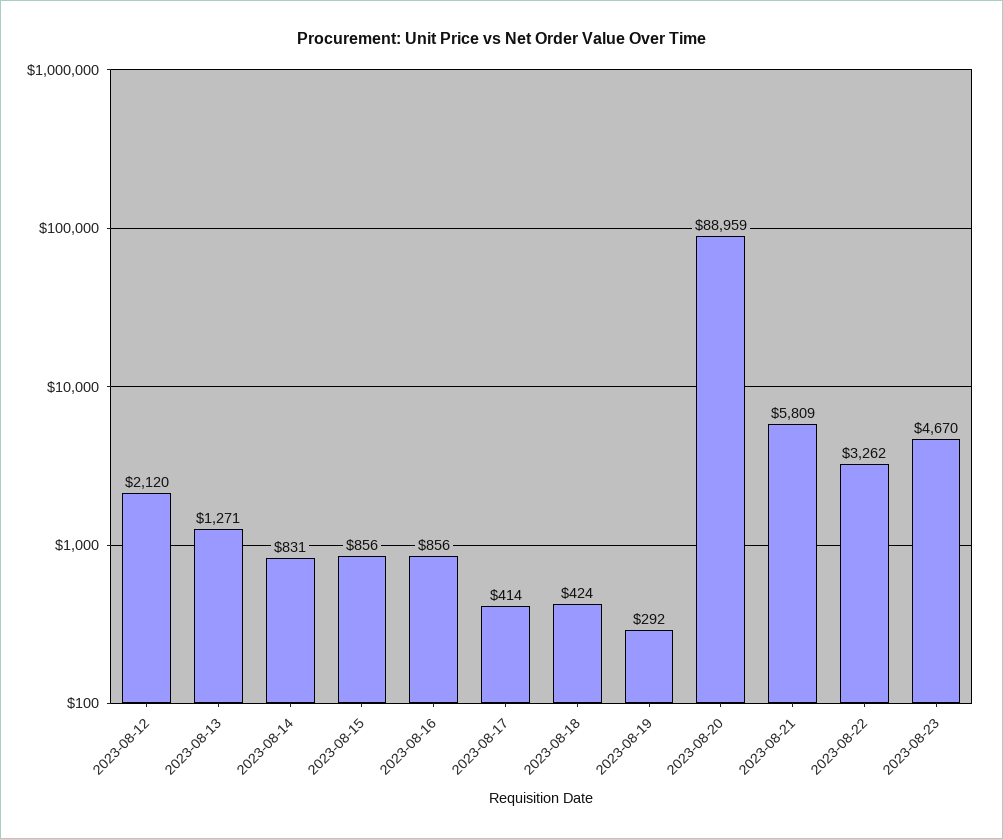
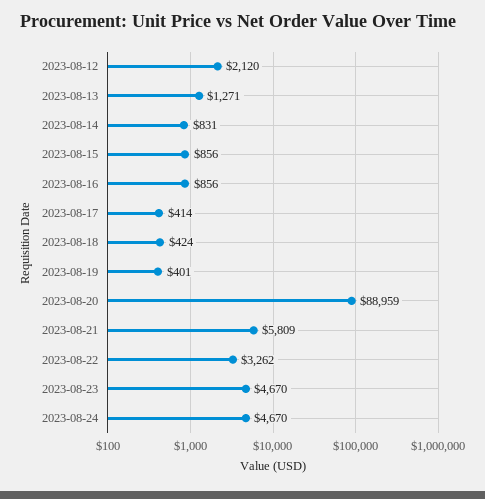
2023-08-19: 292 -> 401
2023-08-24: none -> 4670

